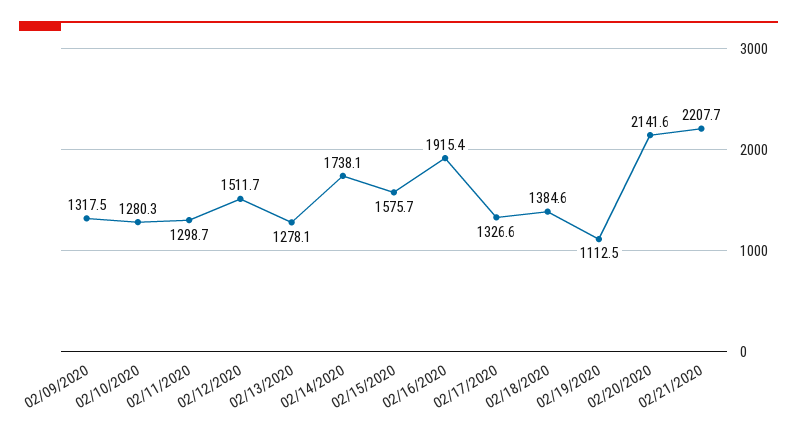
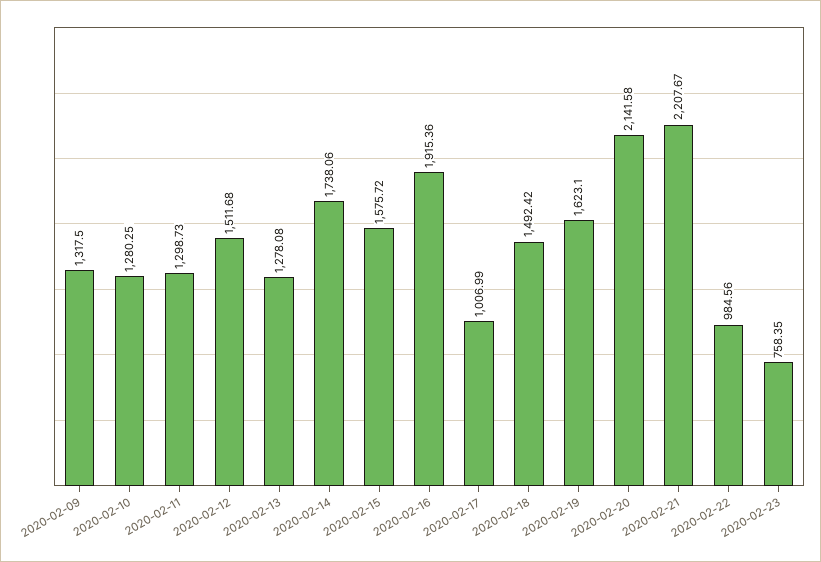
02/17/2020: 1326.6 -> 1006.99
02/18/2020: 1384.6 -> 1492.42
02/19/2020: 1112.5 -> 1623.1
2020-02-22: none -> 984.56
2020-02-23: none -> 758.35

